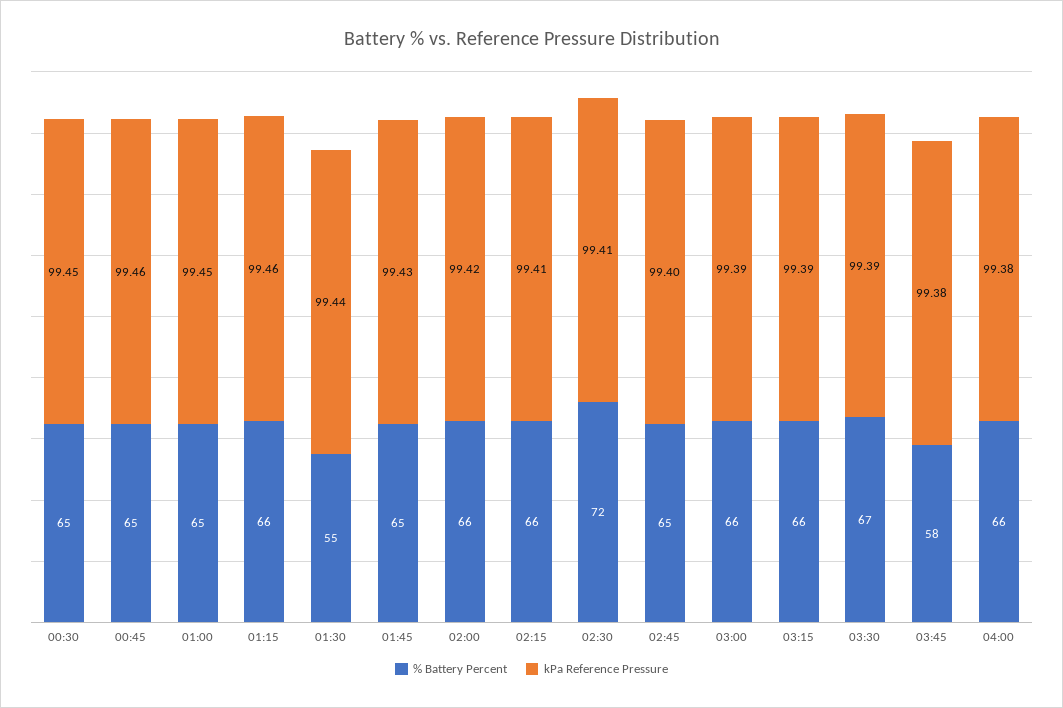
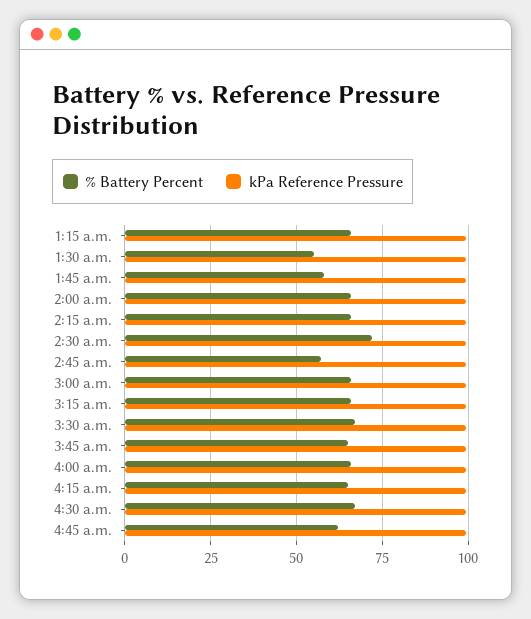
% Battery Percent, 00:30: 65 -> none
kPa Reference Pressure, 00:30: 99.45 -> none
% Battery Percent, 00:45: 65 -> none
kPa Reference Pressure, 00:45: 99.46 -> none
% Battery Percent, 01:00: 65 -> none
kPa Reference Pressure, 01:00: 99.45 -> none
% Battery Percent, 01:45: 65 -> 57.5
% Battery Percent, 02:45: 65 -> 57.5
% Battery Percent, 03:45: 58 -> 65
% Battery Percent, 4:15 a.m.: none -> 65
kPa Reference Pressure, 4:15 a.m.: none -> 100
% Battery Percent, 4:30 a.m.: none -> 67.5
kPa Reference Pressure, 4:30 a.m.: none -> 100
% Battery Percent, 4:45 a.m.: none -> 62.5
kPa Reference Pressure, 4:45 a.m.: none -> 100

